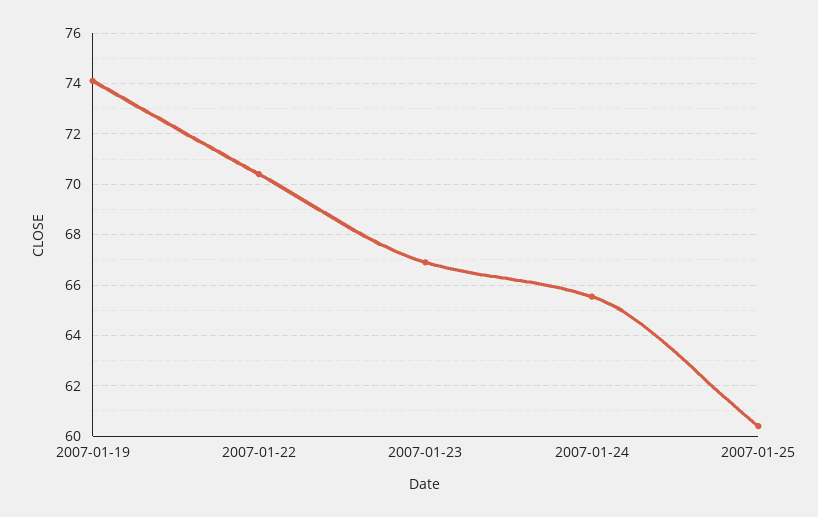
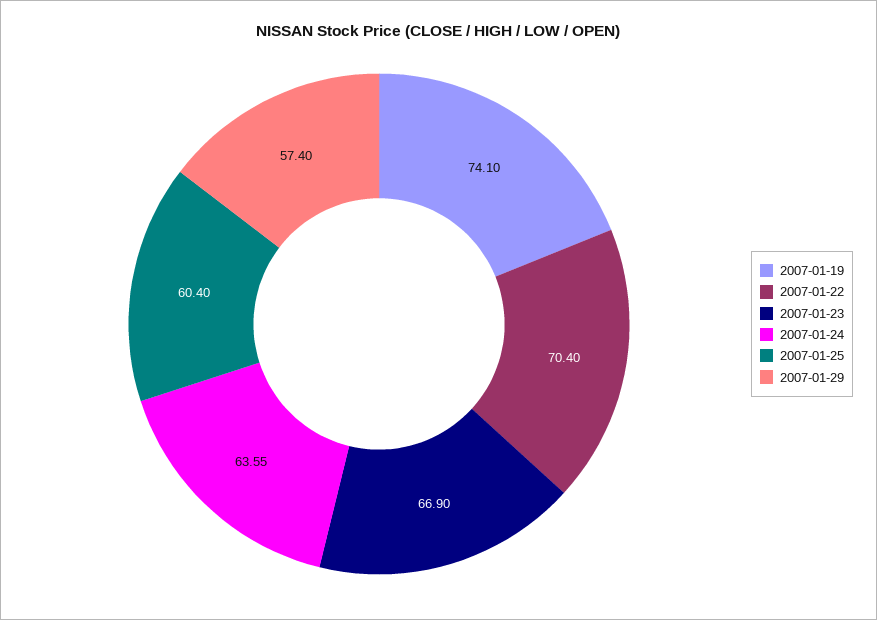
2007-01-24: 65.5 -> 63.55
2007-01-29: none -> 57.4

